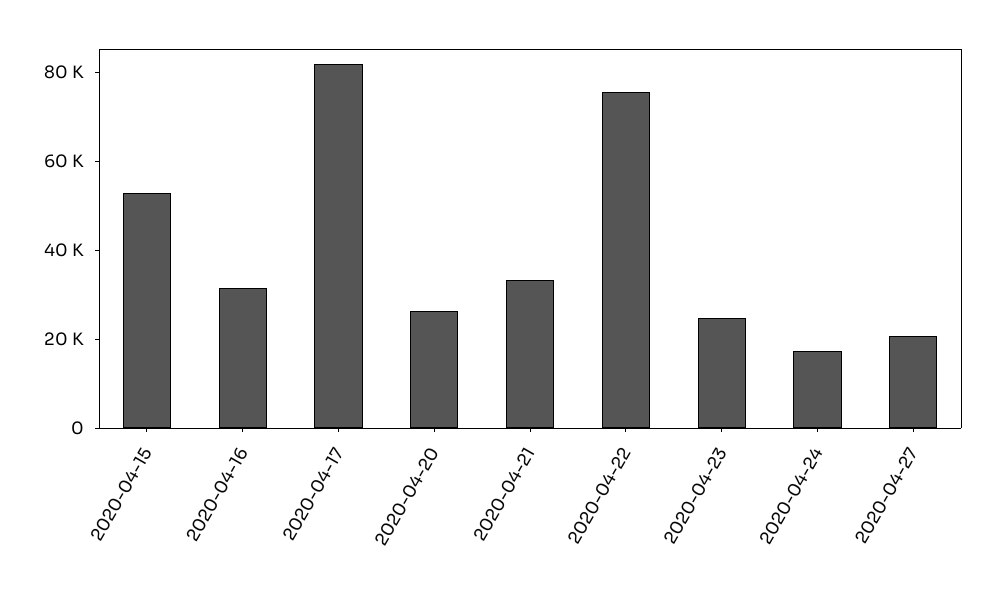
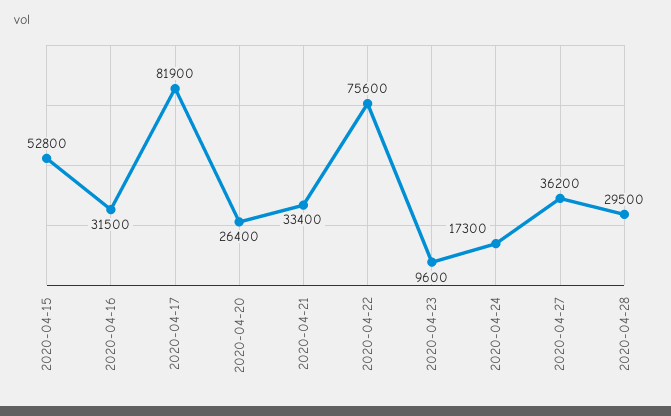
2020-04-23: 25000 -> 9600
2020-04-27: 20000 -> 36200
2020-04-28: none -> 29500

